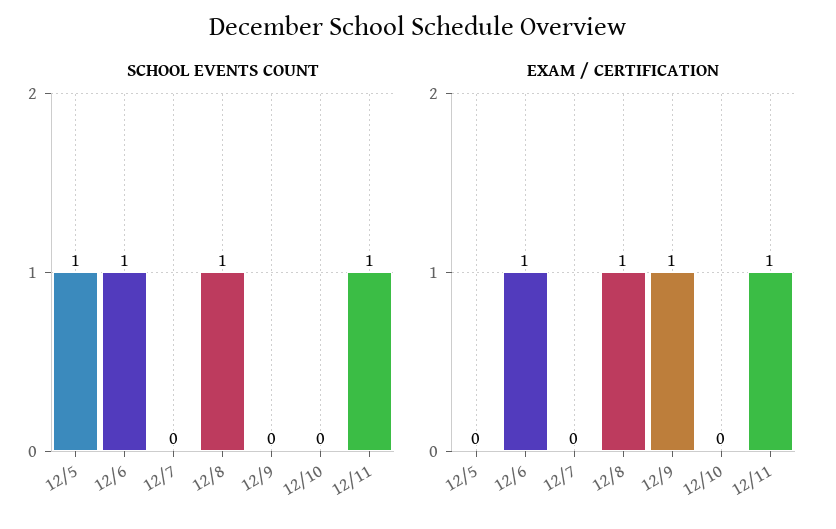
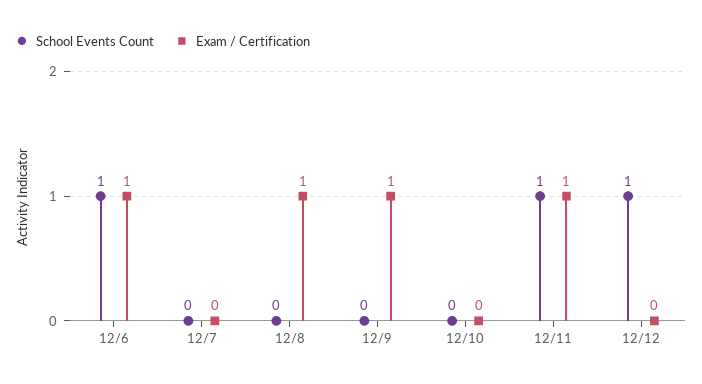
SCHOOL EVENTS COUNT, 12/5: 1 -> none
SCHOOL EVENTS COUNT, 12/8: 1 -> 0
EXAM / CERTIFICATION, 12/5: 0 -> none
SCHOOL EVENTS COUNT, 12/12: none -> 1
EXAM / CERTIFICATION, 12/12: none -> 0

